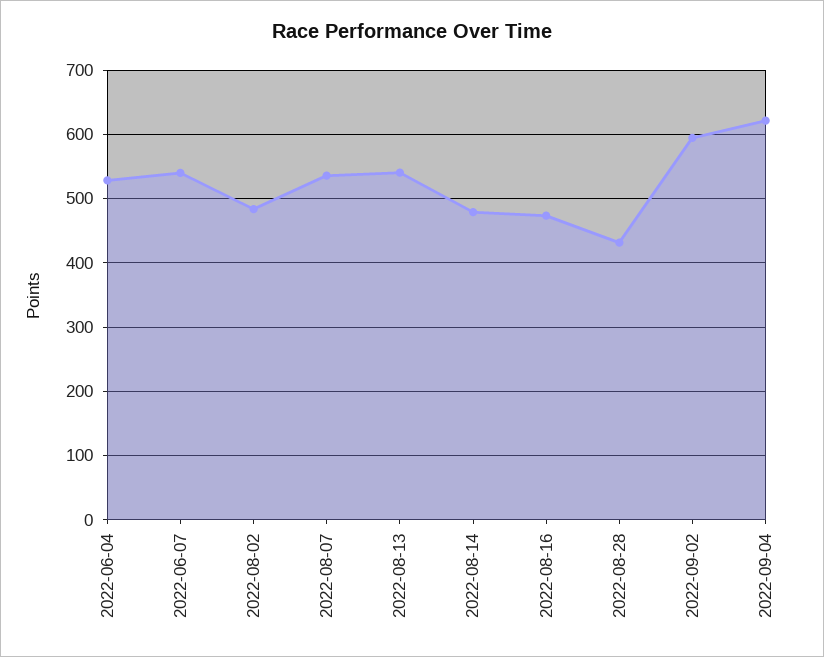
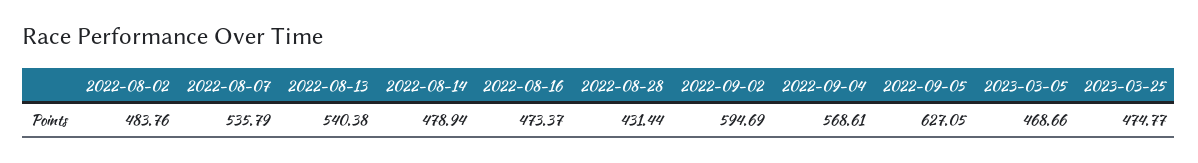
2022-06-04: 530 -> none
2022-06-07: 540 -> none
2022-09-04: 620 -> 568.61
2022-09-05: none -> 627.05
2023-03-05: none -> 468.66
2023-03-25: none -> 474.77

